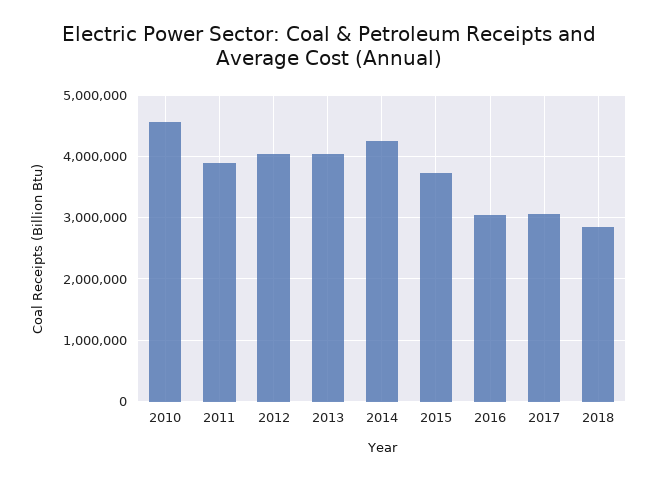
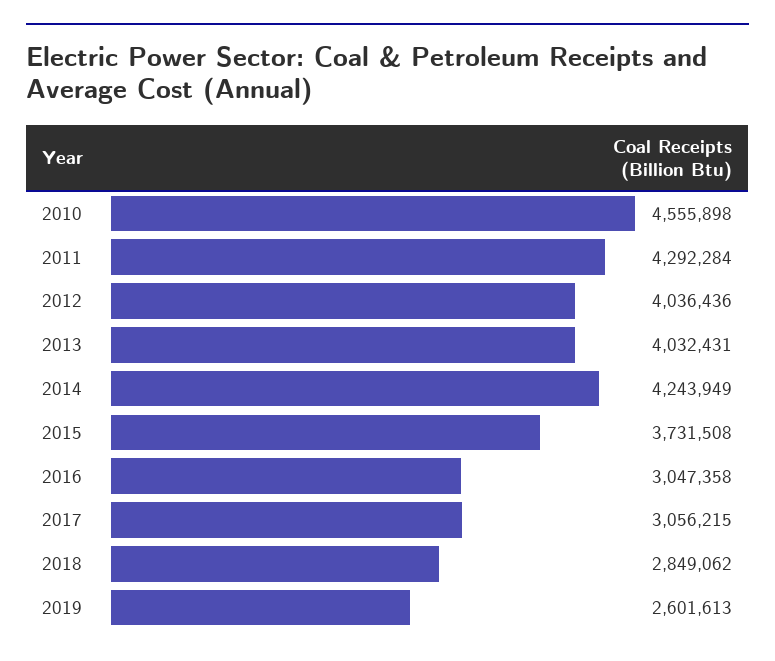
2011: 3900000 -> 4292284
2019: none -> 2601613

